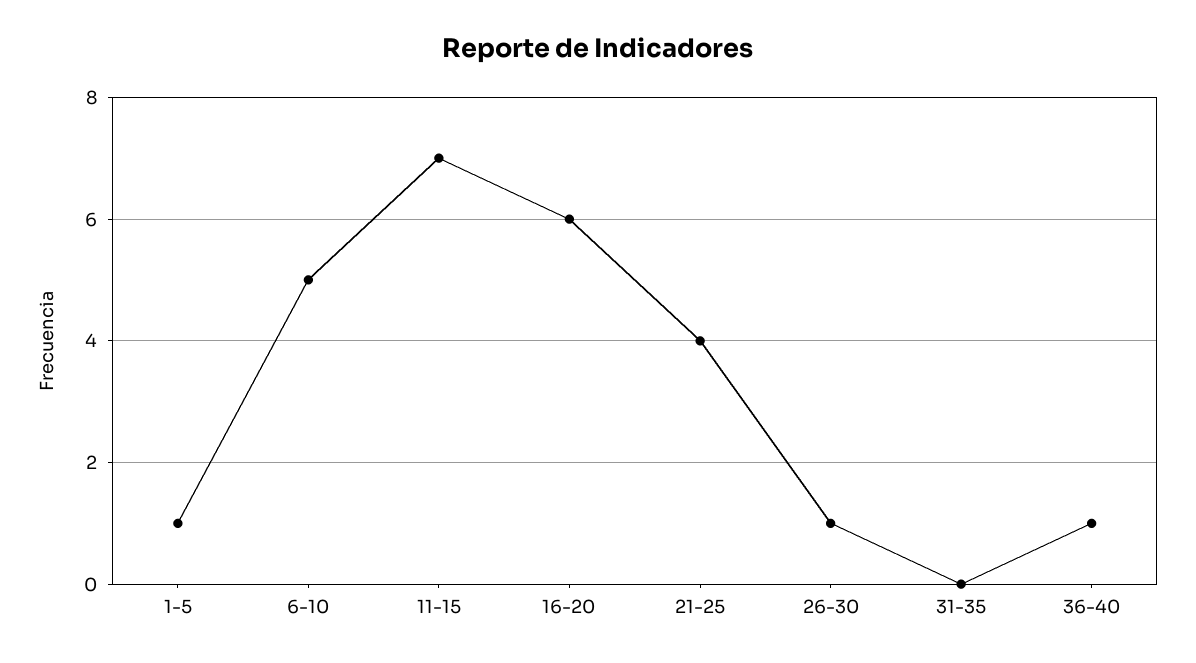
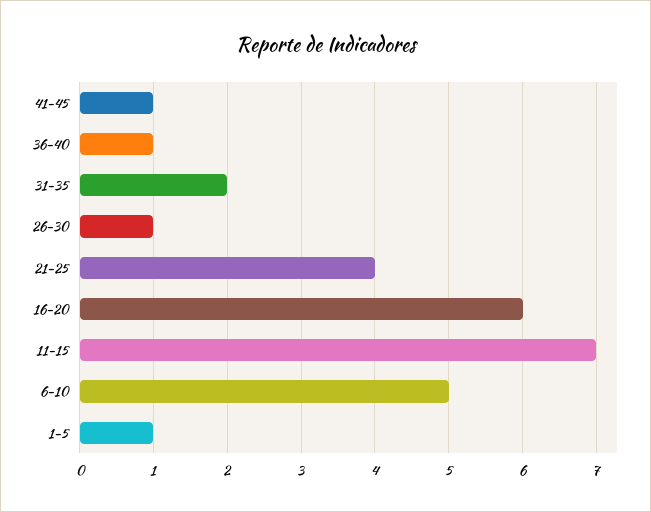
31-35: 0 -> 2
41-45: none -> 1

